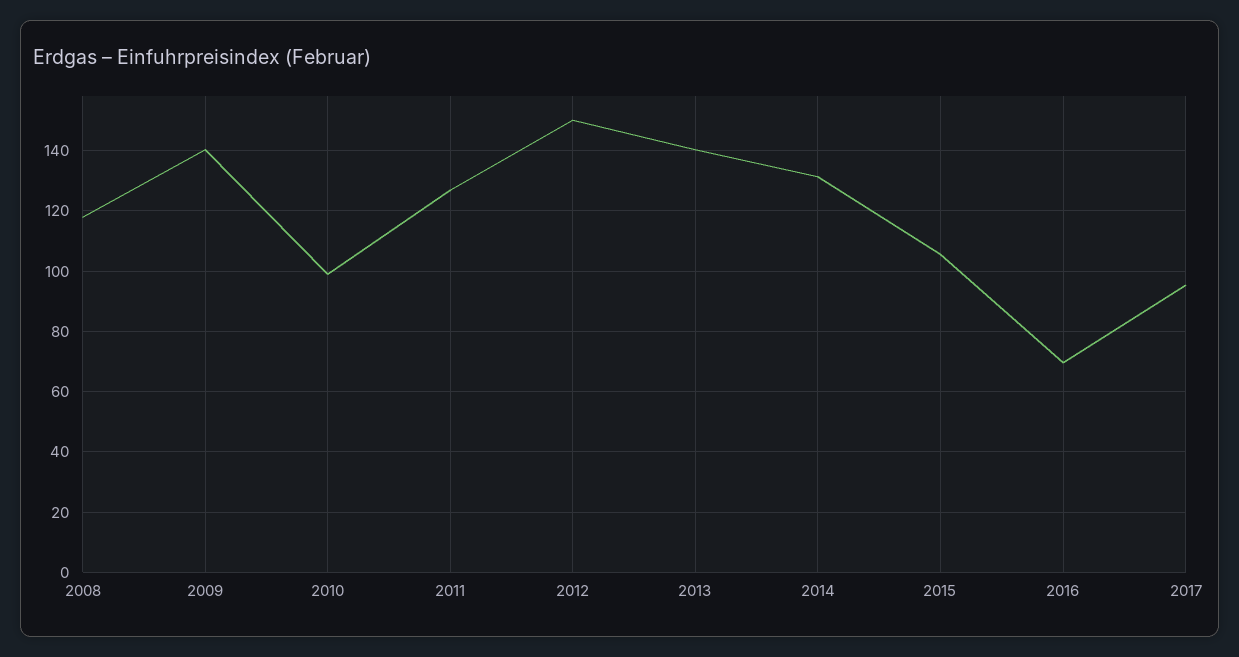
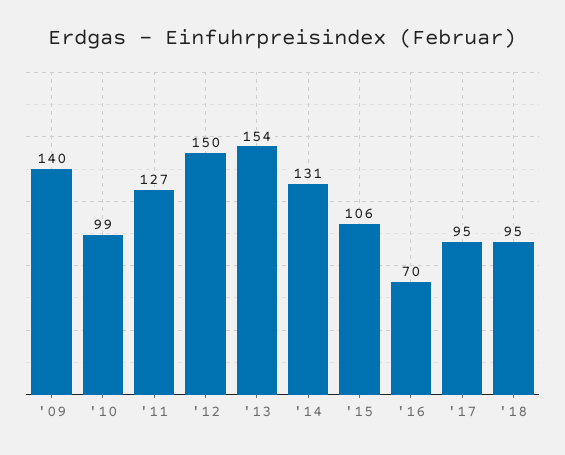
2008: 118 -> none
2013: 140 -> 154
'18: none -> 95

